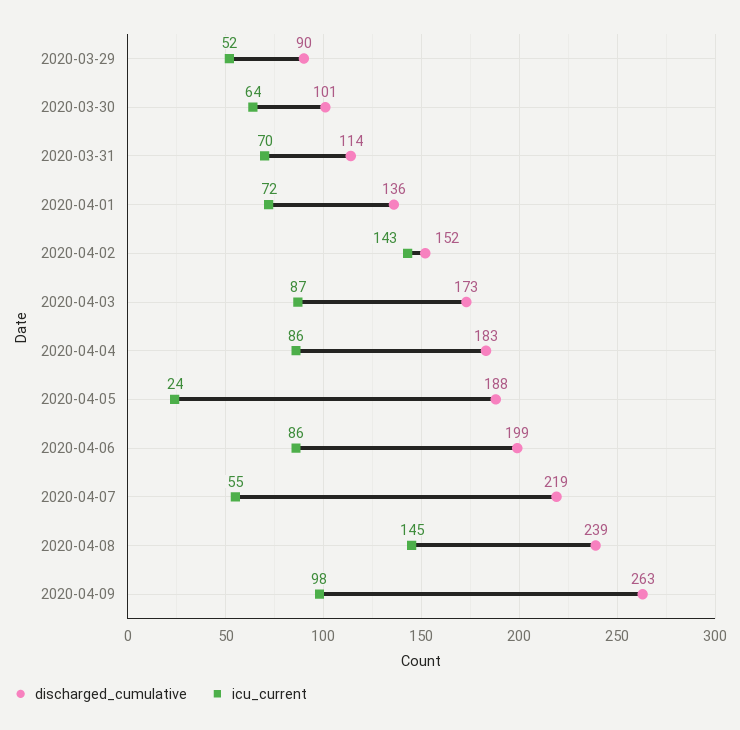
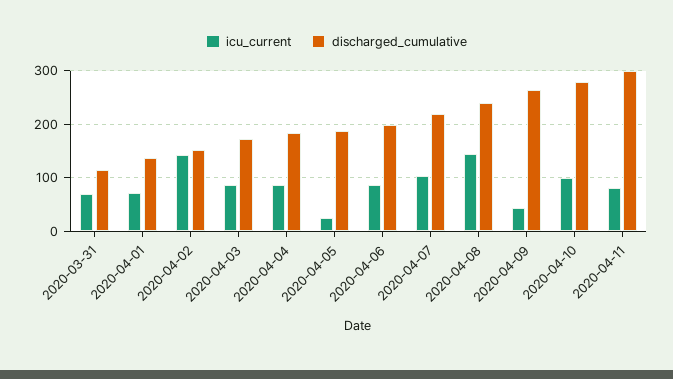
discharged_cumulative, 2020-03-29: 90 -> none
icu_current, 2020-03-29: 52 -> none
discharged_cumulative, 2020-03-30: 101 -> none
icu_current, 2020-03-30: 64 -> none
icu_current, 2020-04-07: 55 -> 100
icu_current, 2020-04-09: 98 -> 40
icu_current, 2020-04-10: none -> 100
discharged_cumulative, 2020-04-10: none -> 280
icu_current, 2020-04-11: none -> 80
discharged_cumulative, 2020-04-11: none -> 300

